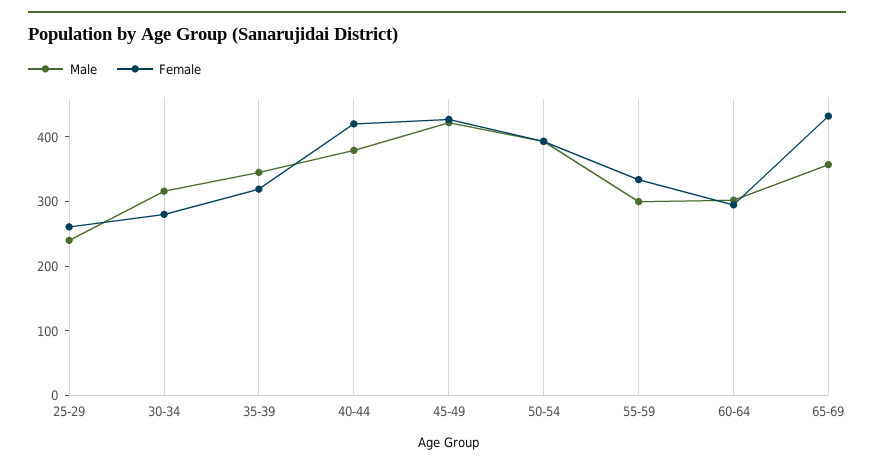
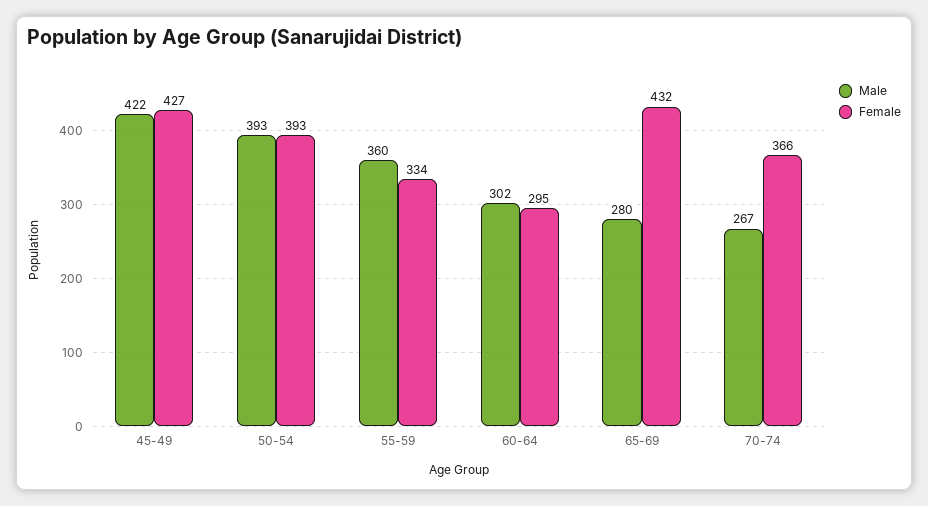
Male, 25-29: 240 -> none
Female, 25-29: 260 -> none
Male, 30-34: 320 -> none
Female, 30-34: 280 -> none
Male, 35-39: 340 -> none
Female, 35-39: 320 -> none
Male, 40-44: 380 -> none
Female, 40-44: 420 -> none
Male, 55-59: 300 -> 360
Male, 65-69: 360 -> 280
Male, 70-74: none -> 267
Female, 70-74: none -> 366

